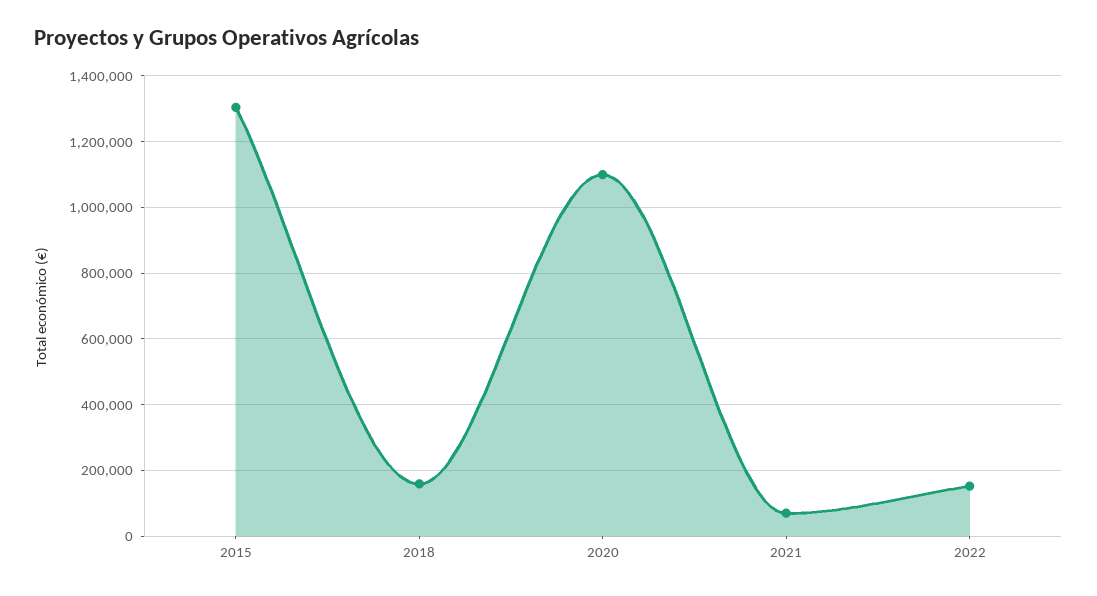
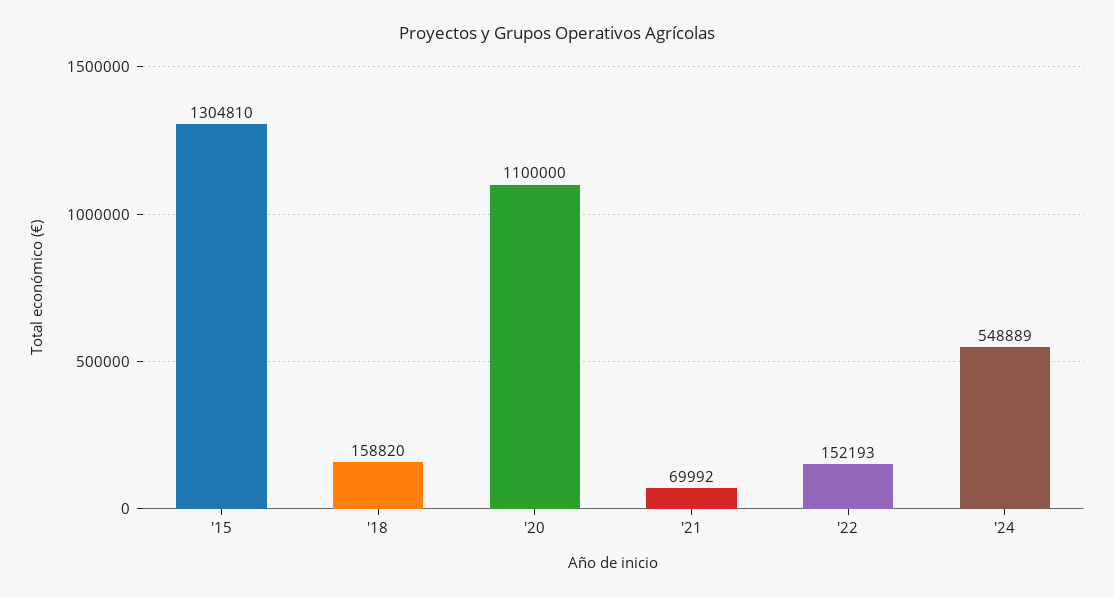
'24: none -> 548889

